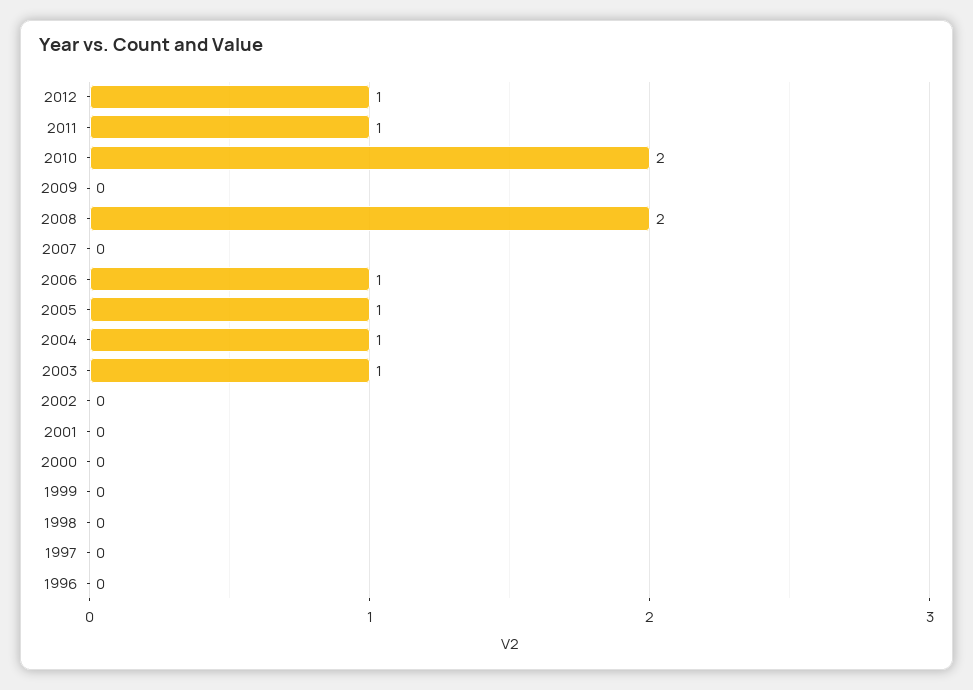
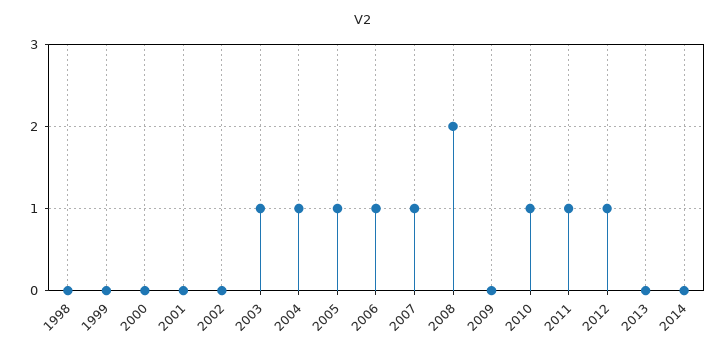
2010: 2 -> 1
2007: 0 -> 1
1997: 0 -> none
1996: 0 -> none
2013: none -> 0
2014: none -> 0

